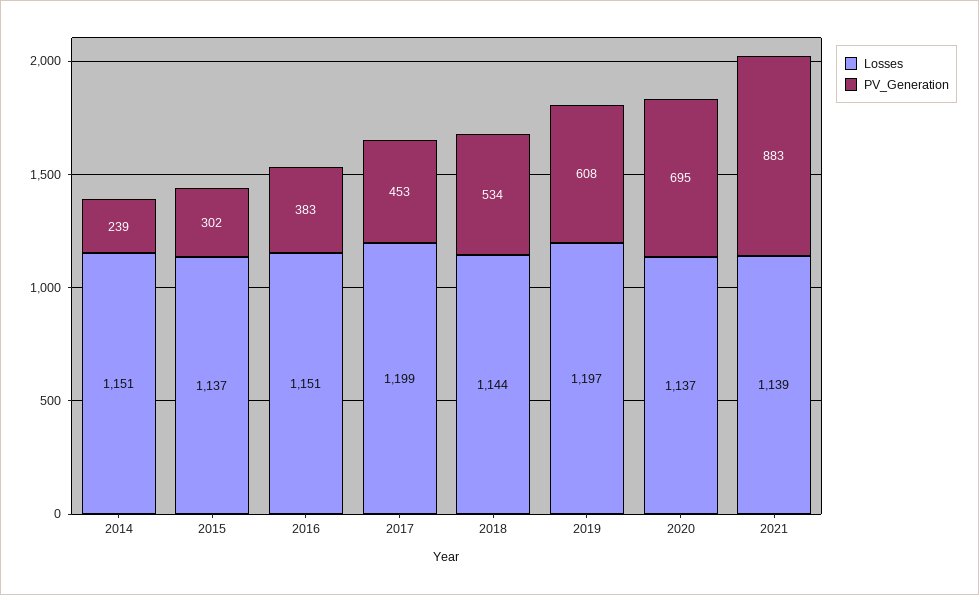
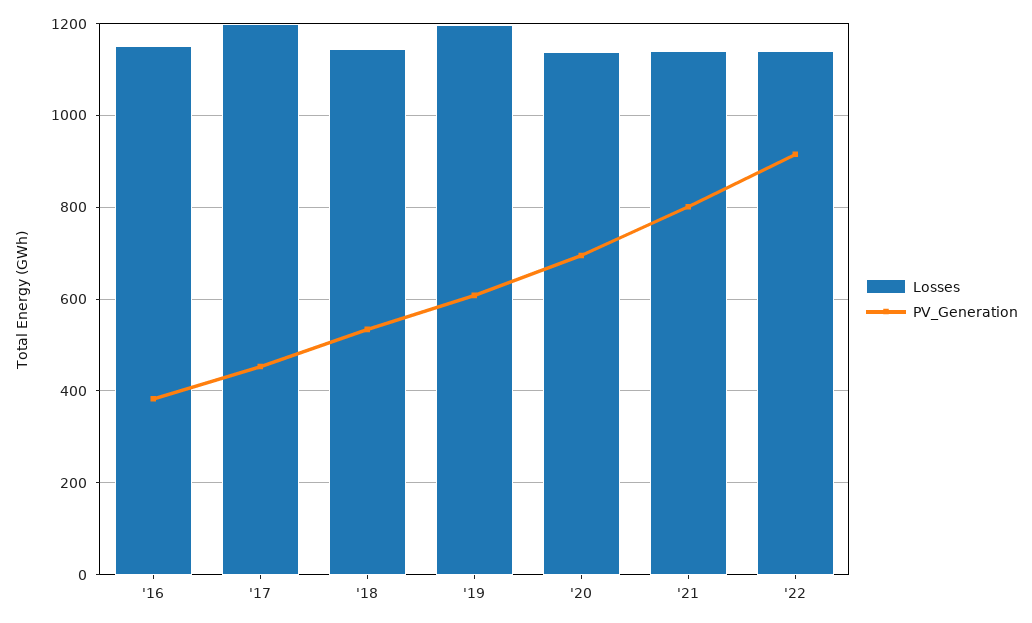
Losses, 2014: 1151 -> none
PV_Generation, 2014: 239 -> none
Losses, 2015: 1137 -> none
PV_Generation, 2015: 302 -> none
PV_Generation, 2021: 883 -> 800
Losses, '22: none -> 1140
PV_Generation, '22: none -> 920

